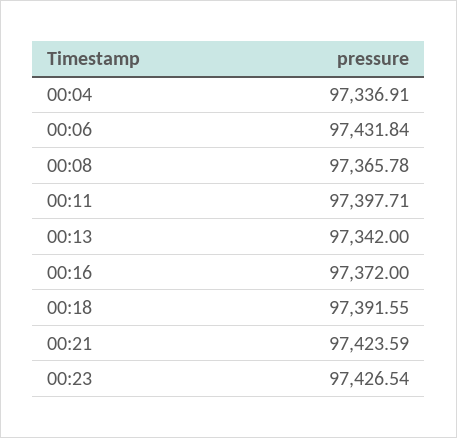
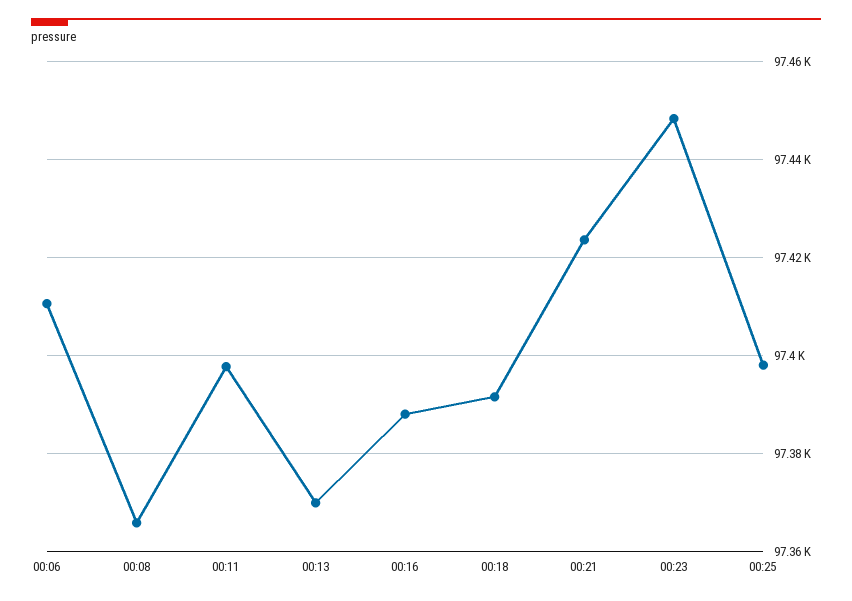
00:04: 97336.91 -> none
00:06: 97431.84 -> 97410
00:13: 97342 -> 97370
00:16: 97372 -> 97388
00:23: 97426.54 -> 97448
00:25: none -> 97398

